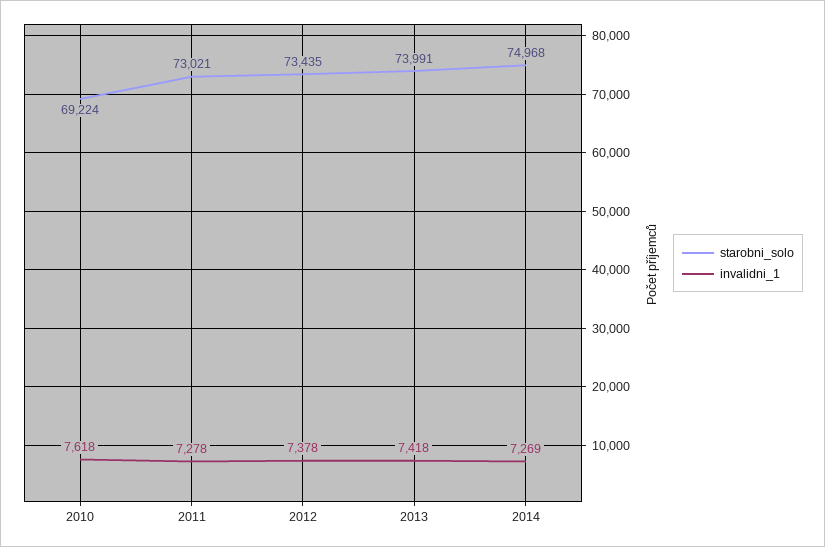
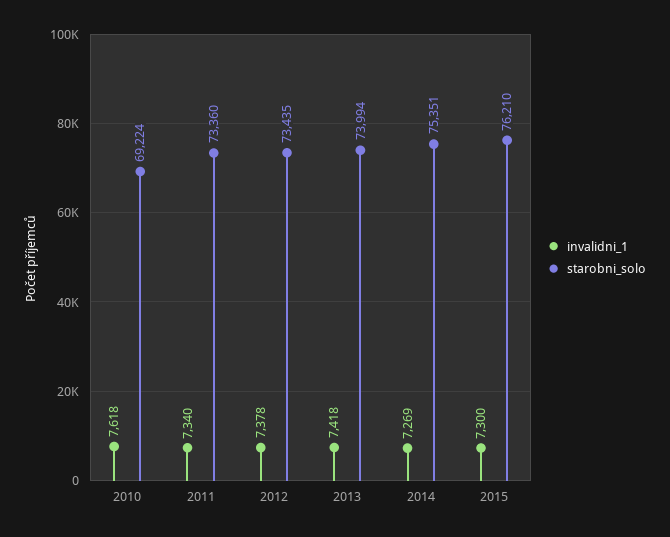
starobni_solo, 2011: 73021 -> 73360
invalidni_1, 2011: 7278 -> 7340
starobni_solo, 2013: 73991 -> 73994
starobni_solo, 2014: 74968 -> 75351
invalidni_1, 2015: none -> 7300
starobni_solo, 2015: none -> 76210

